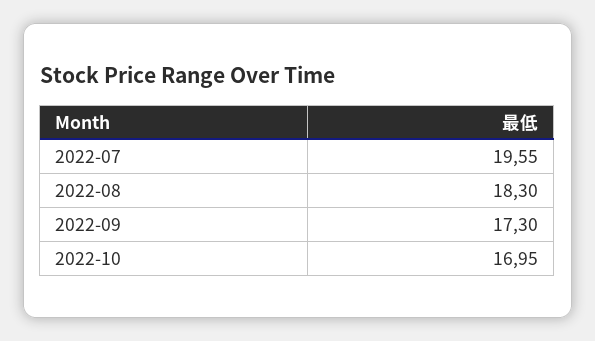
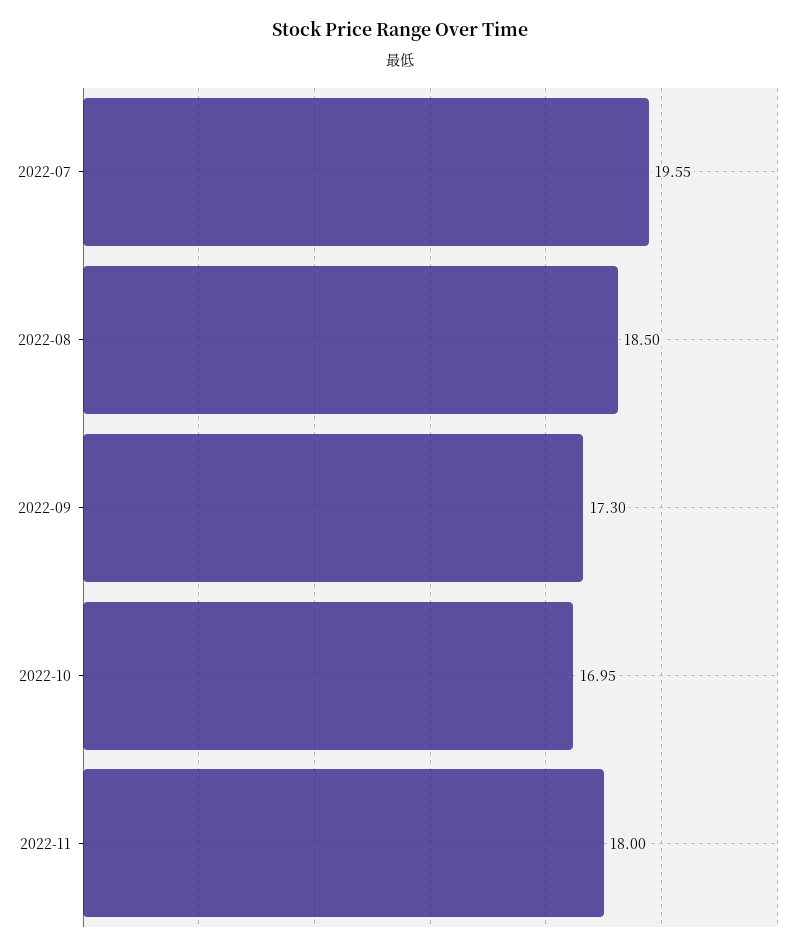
2022-08: 18.3 -> 18.5
2022-11: none -> 18

